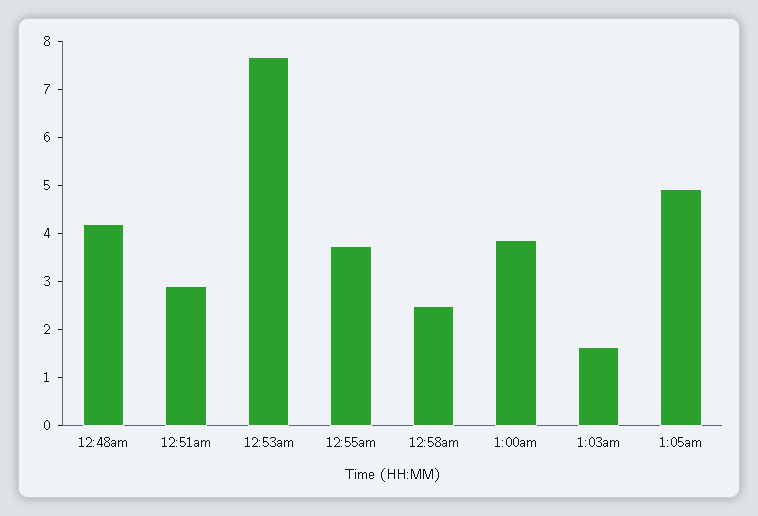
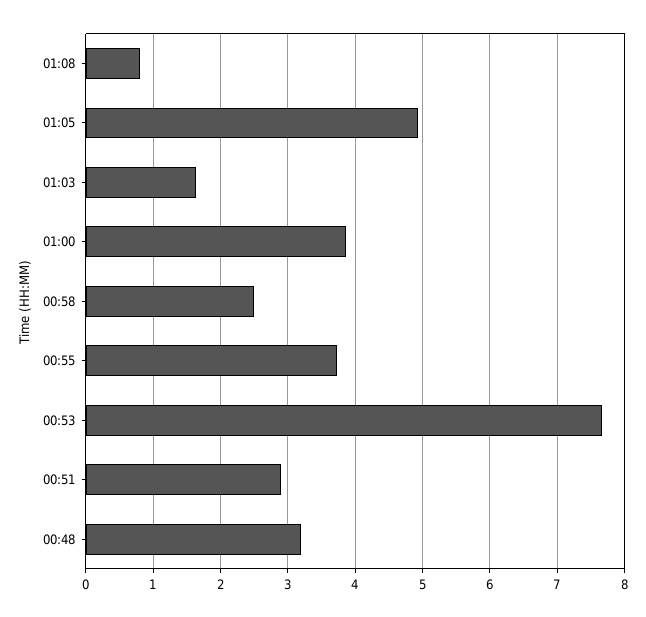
12:48am: 4.2 -> 3.2
01:08: none -> 0.8

